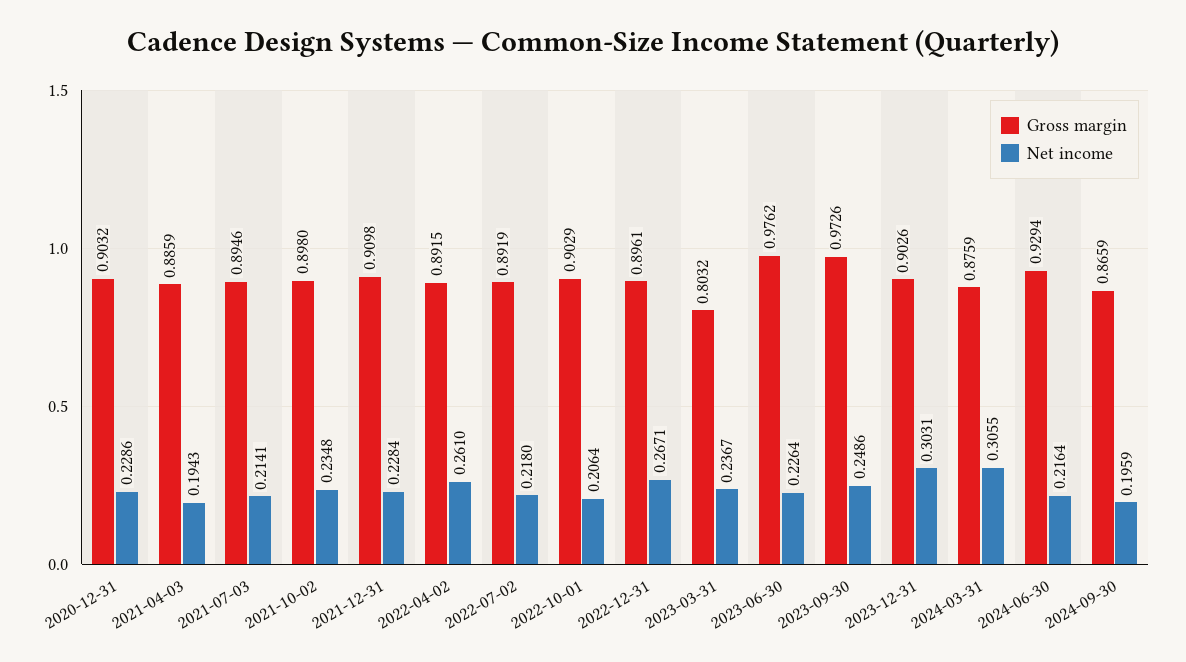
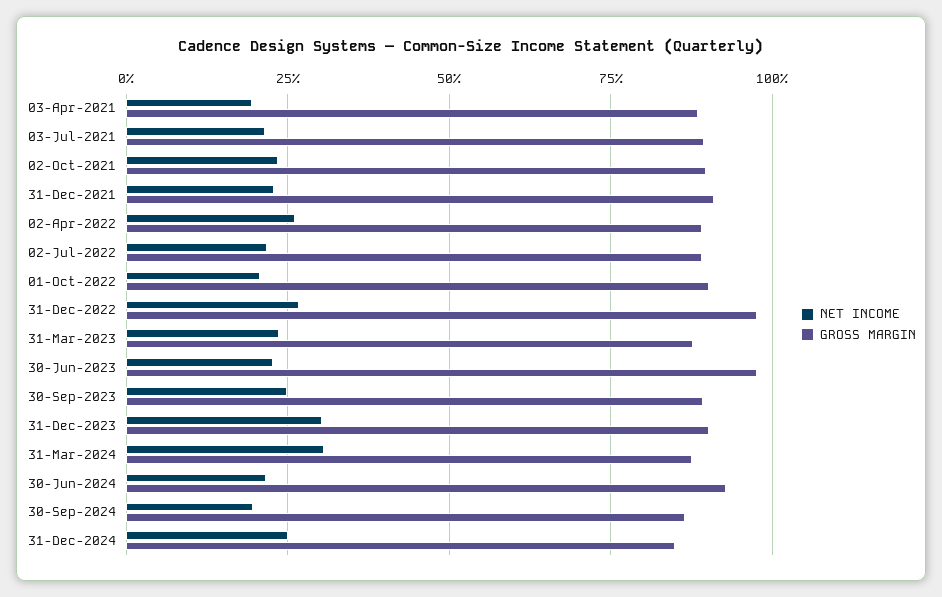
Gross margin, 2020-12-31: 0.9032 -> none
Net income, 2020-12-31: 0.2286 -> none
Gross margin, 2022-12-31: 0.8961 -> 0.975
Gross margin, 2023-03-31: 0.8032 -> 0.875
Gross margin, 2023-09-30: 0.9726 -> 0.9
Net income, 31-Dec-2024: none -> 0.25
Gross margin, 31-Dec-2024: none -> 0.85

